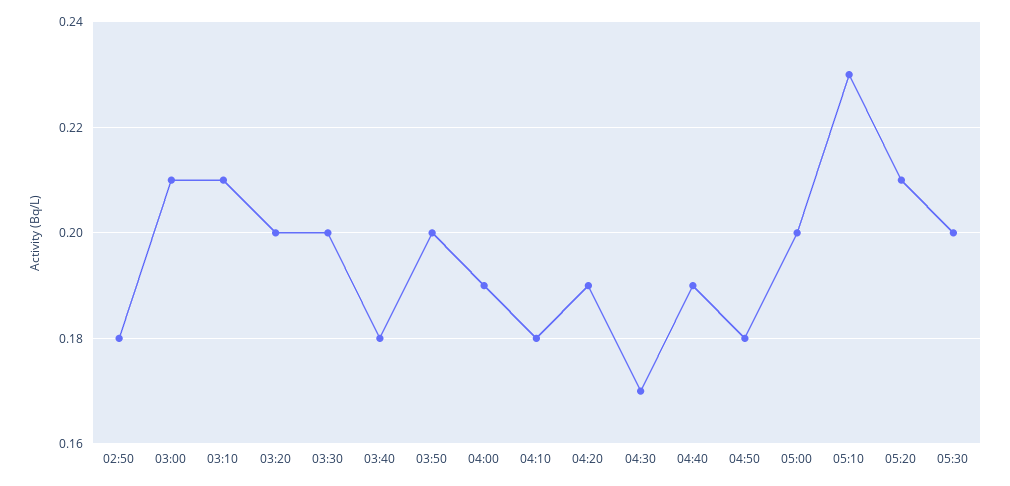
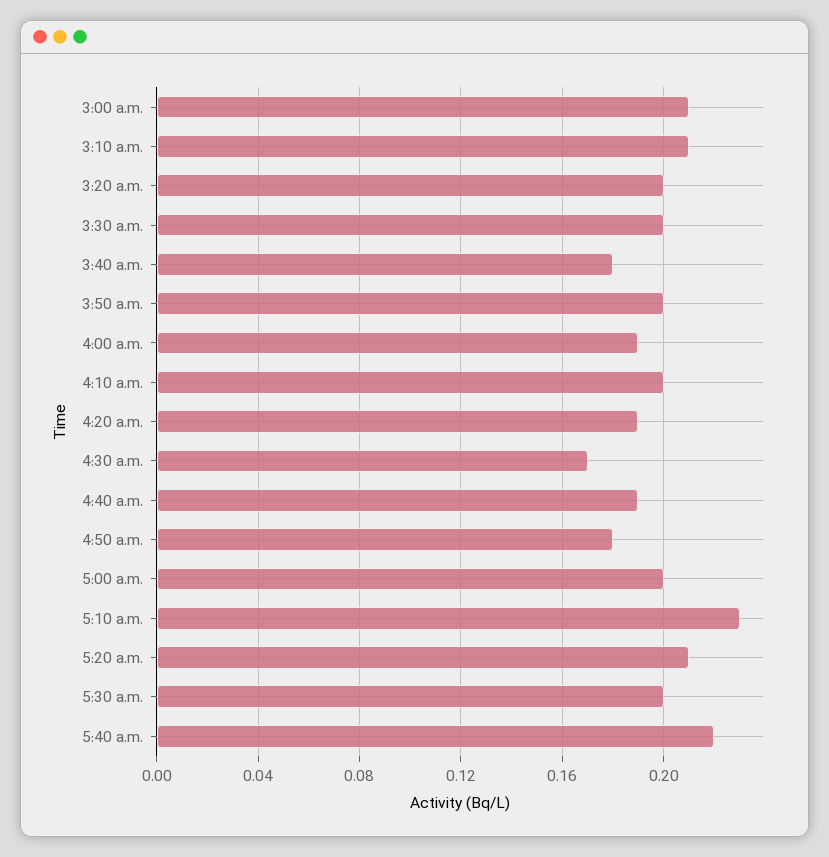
02:50: 0.18 -> none
04:10: 0.18 -> 0.2
5:40 a.m.: none -> 0.22

